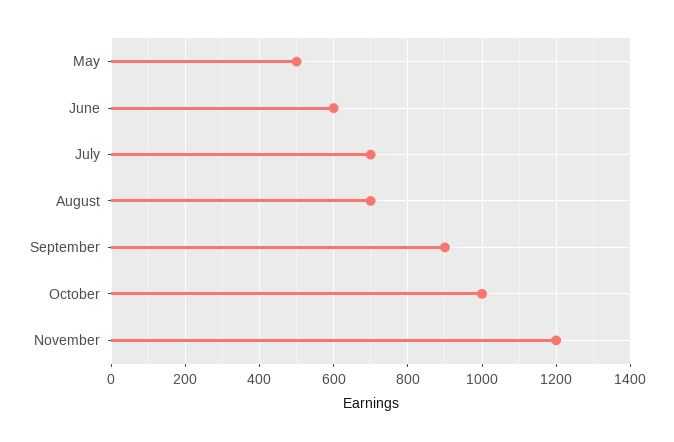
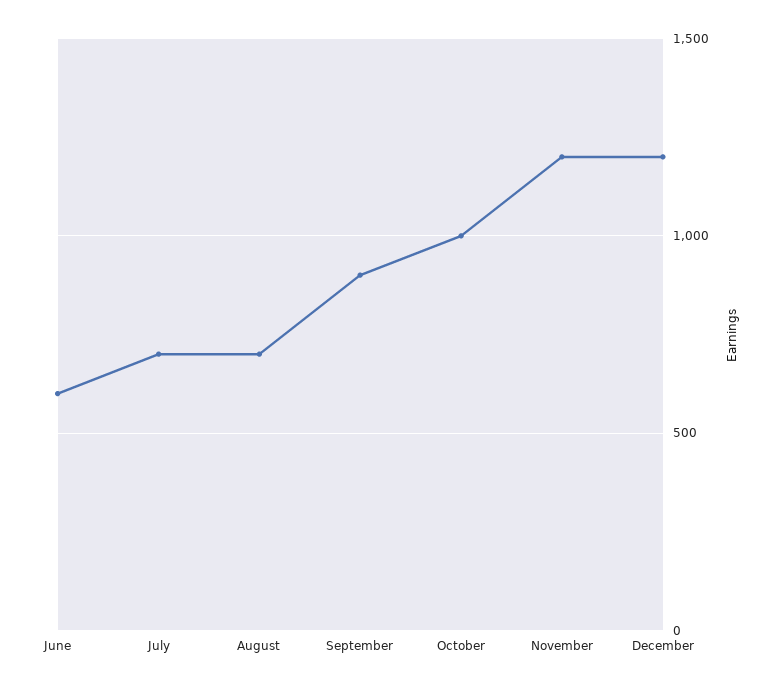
May: 500 -> none
December: none -> 1200

